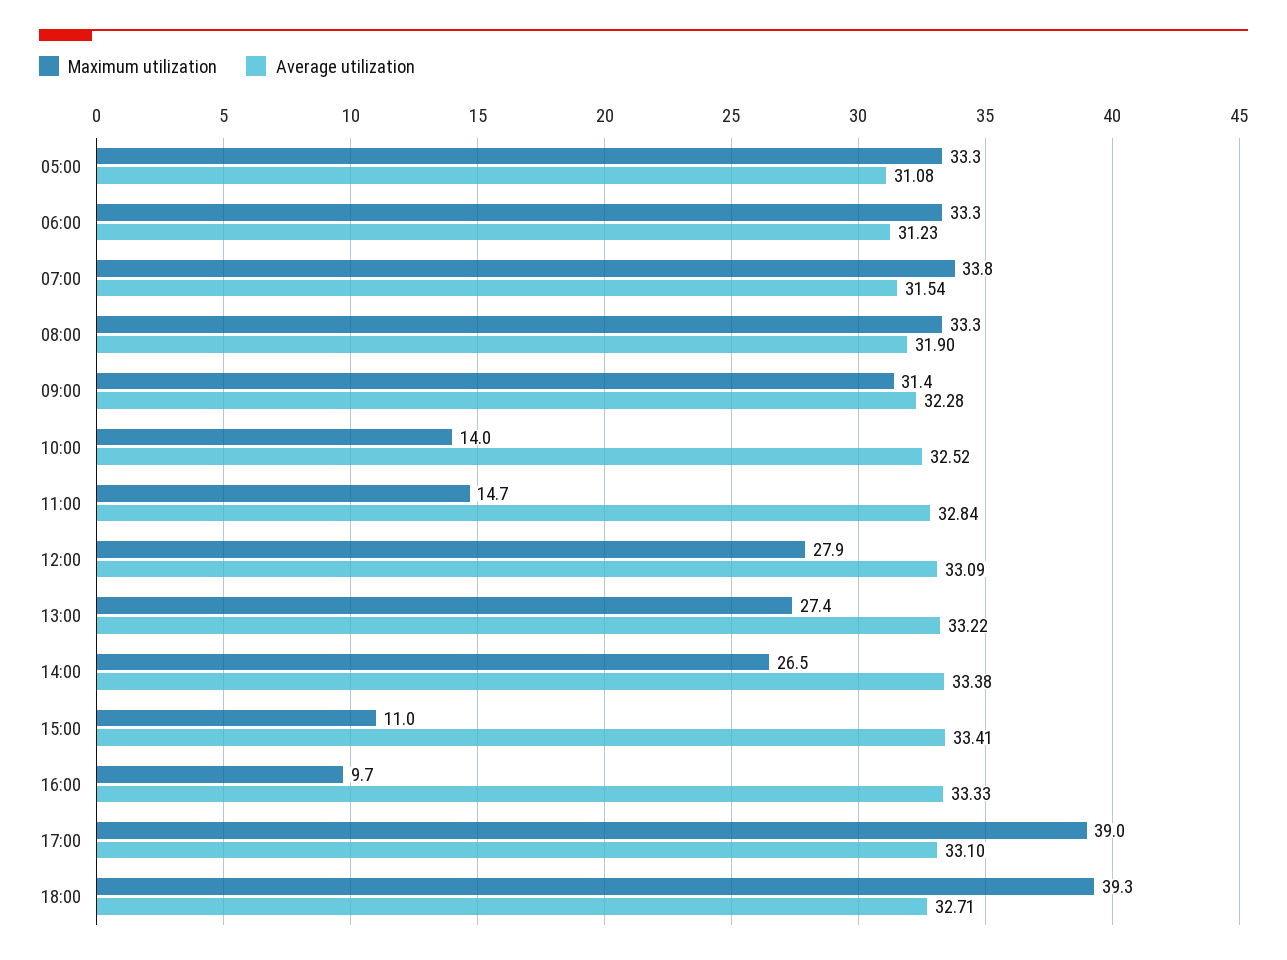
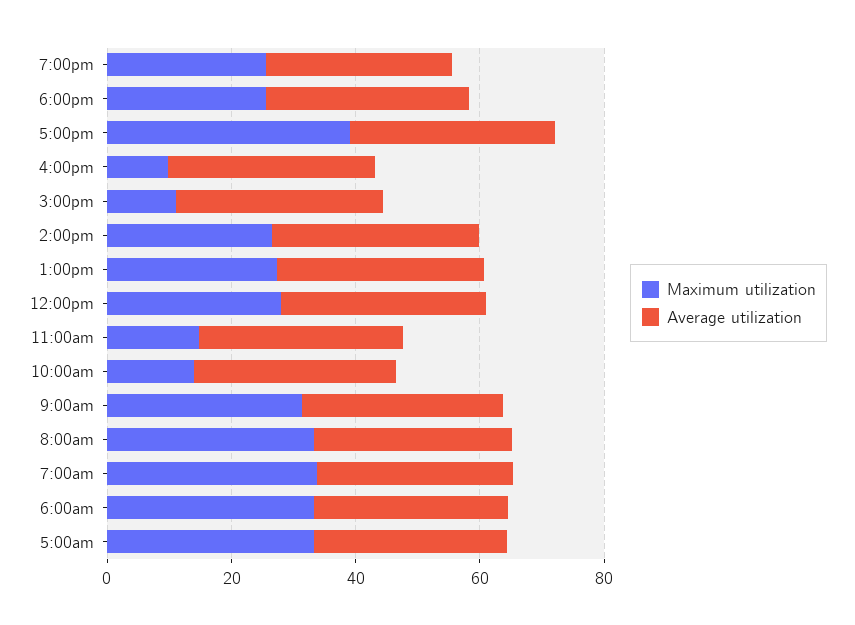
Maximum utilization, 18:00: 39.3 -> 25
Maximum utilization, 7:00pm: none -> 25
Average utilization, 7:00pm: none -> 30

